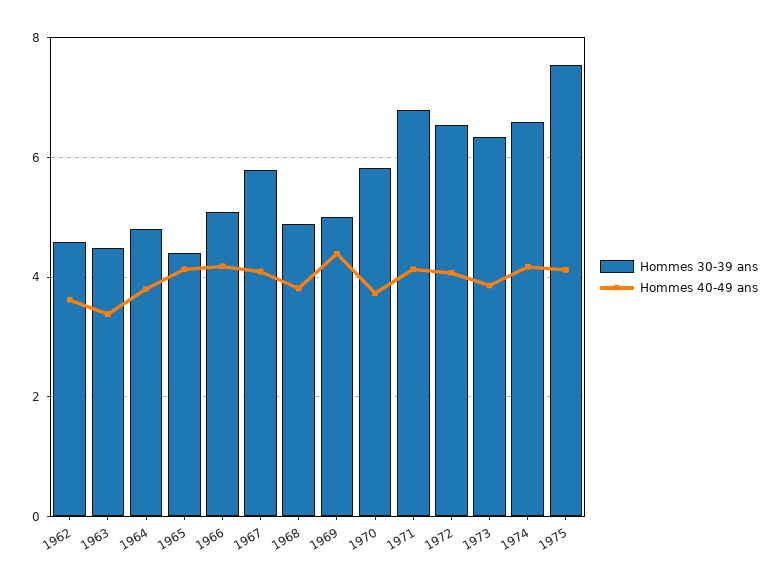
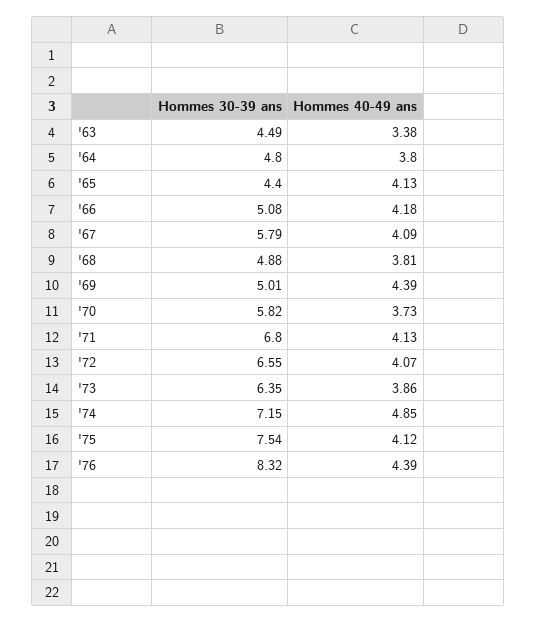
Hommes 30-39 ans, 1962: 4.6 -> none
Hommes 40-49 ans, 1962: 3.6 -> none
Hommes 30-39 ans, 1974: 6.6 -> 7.15
Hommes 40-49 ans, 1974: 4.2 -> 4.85
Hommes 30-39 ans, '76: none -> 8.32
Hommes 40-49 ans, '76: none -> 4.39

